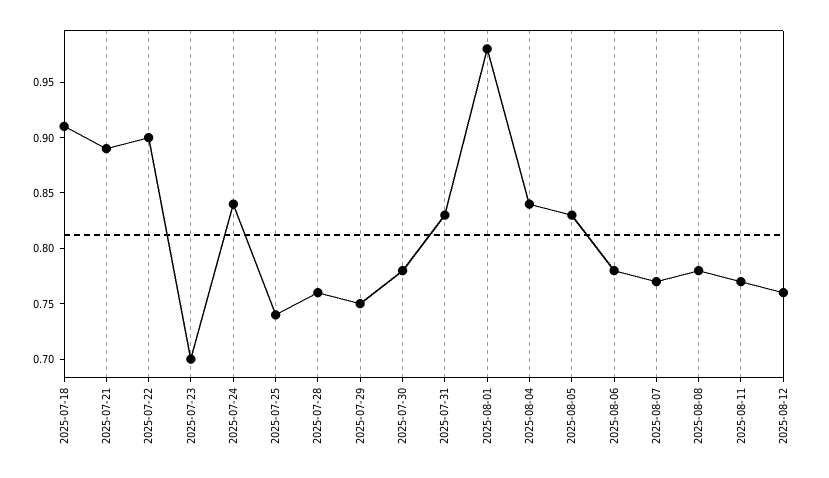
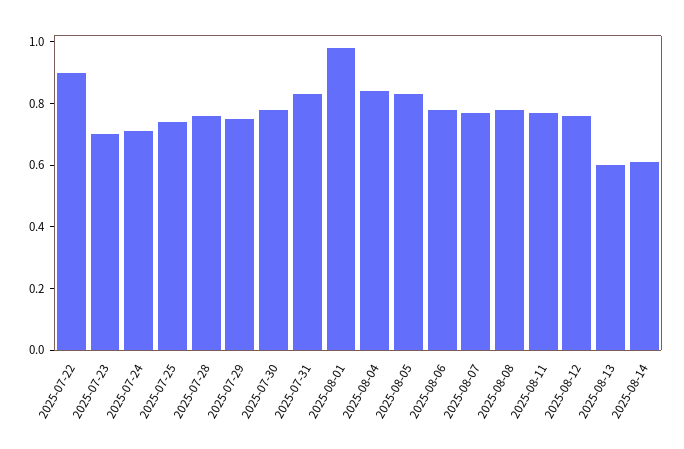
2025-07-18: 0.91 -> none
2025-07-21: 0.89 -> none
2025-07-24: 0.84 -> 0.7
2025-08-13: none -> 0.6
2025-08-14: none -> 0.6

